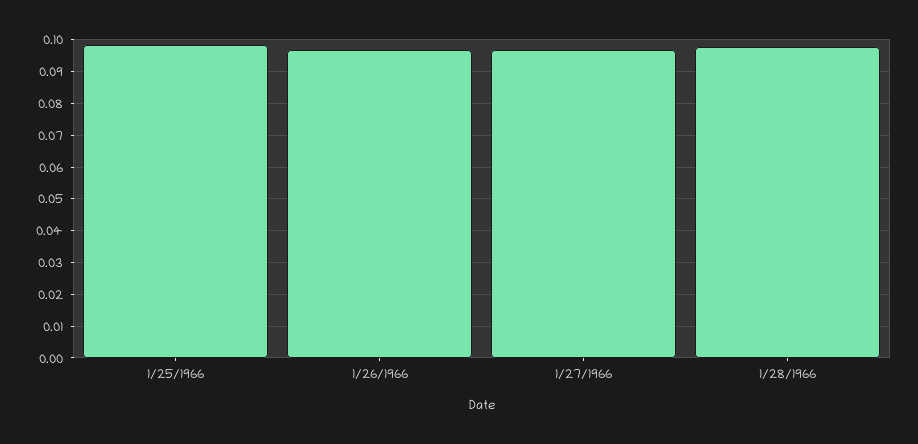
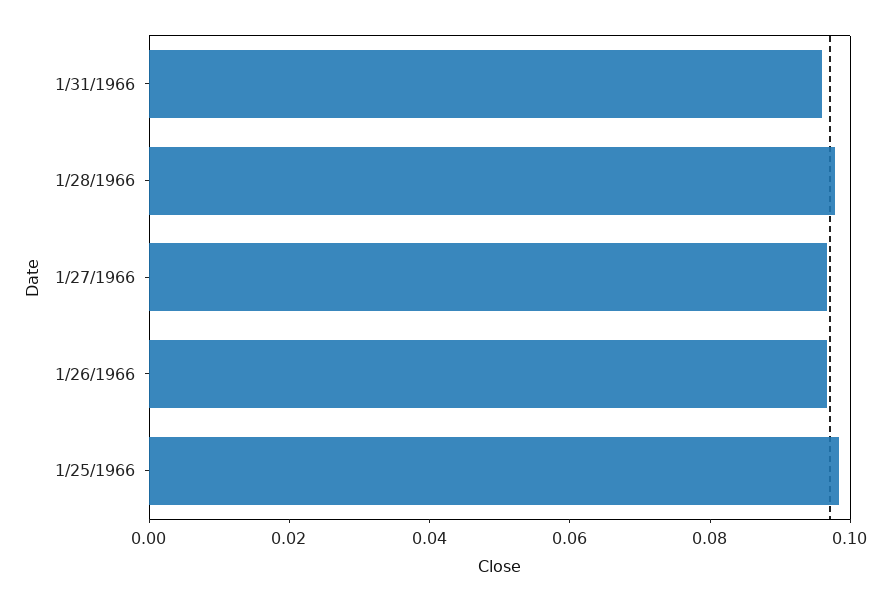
1/31/1966: none -> 0.095

